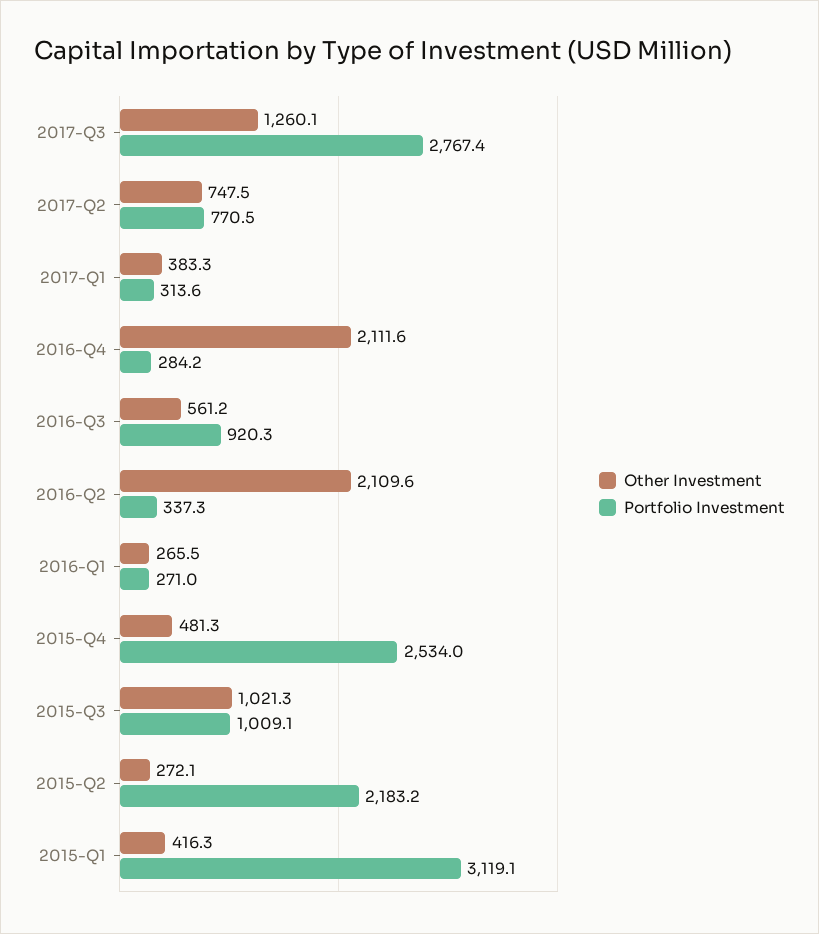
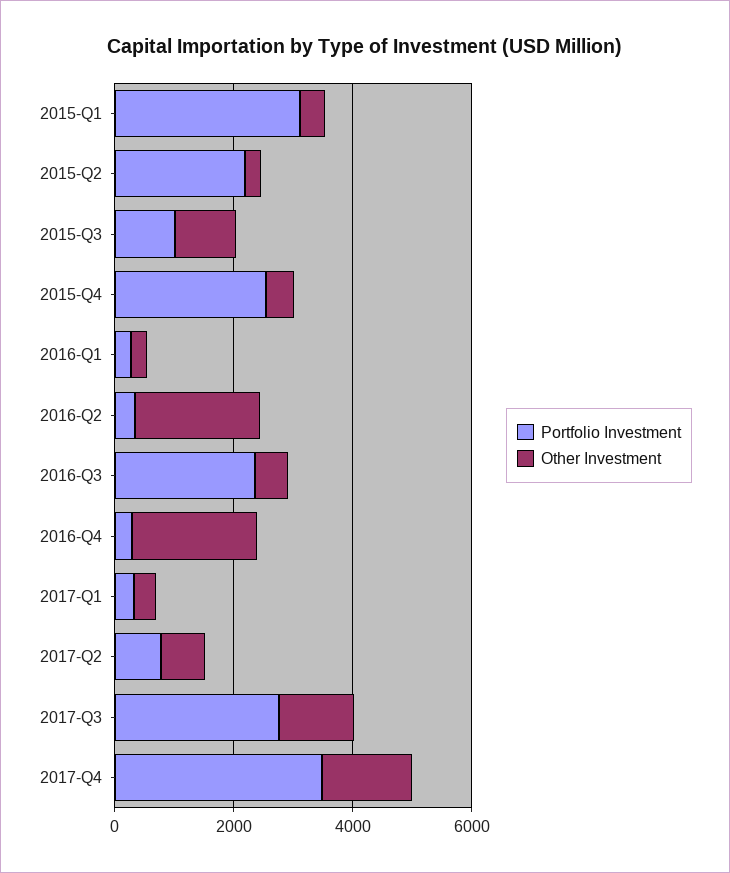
Portfolio Investment, 2016-Q3: 920.3 -> 2500
Portfolio Investment, 2017-Q4: none -> 3500
Other Investment, 2017-Q4: none -> 1500

